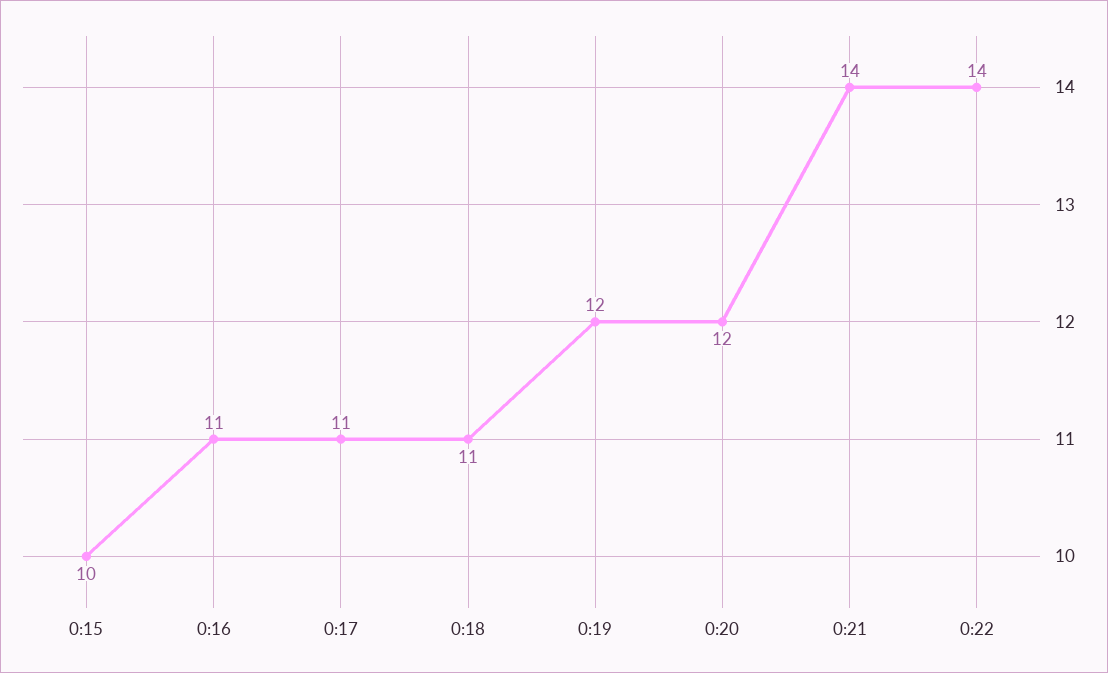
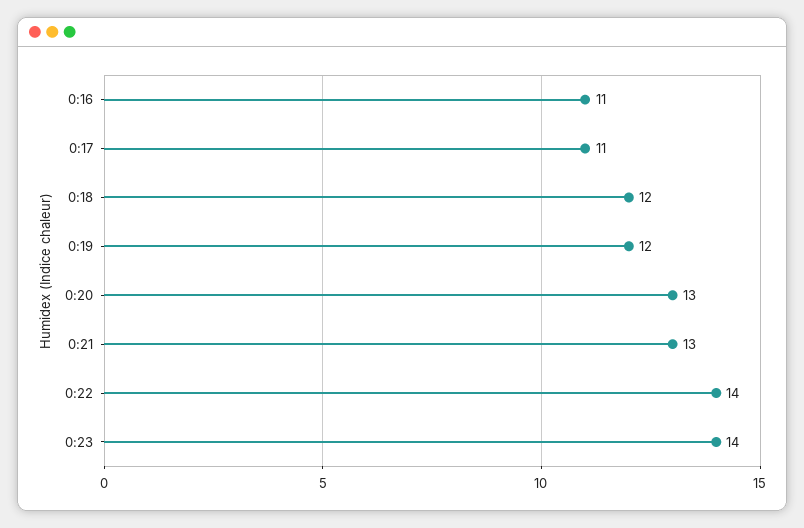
0:15: 10 -> none
0:18: 11 -> 12
0:20: 12 -> 13
0:21: 14 -> 13
0:23: none -> 14

